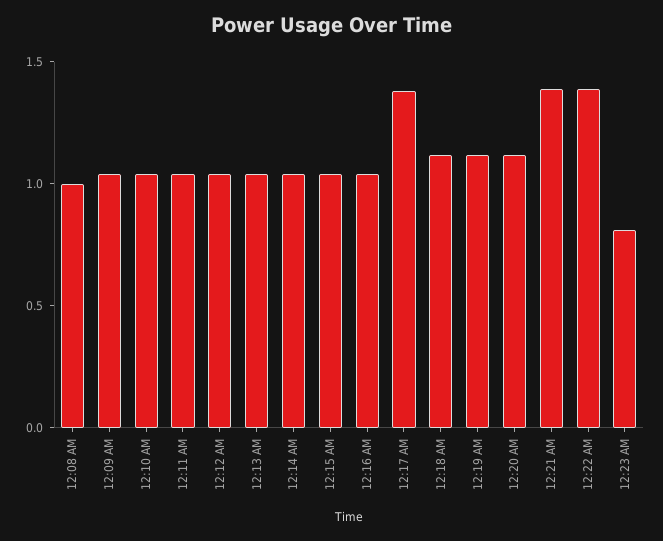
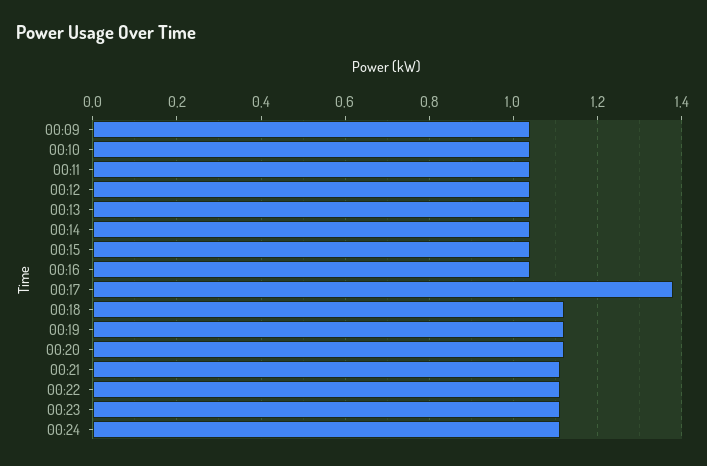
12:08 AM: 1 -> none
12:21 AM: 1.4 -> 1.1
12:22 AM: 1.4 -> 1.1
12:23 AM: 0.8 -> 1.1
00:24: none -> 1.1

